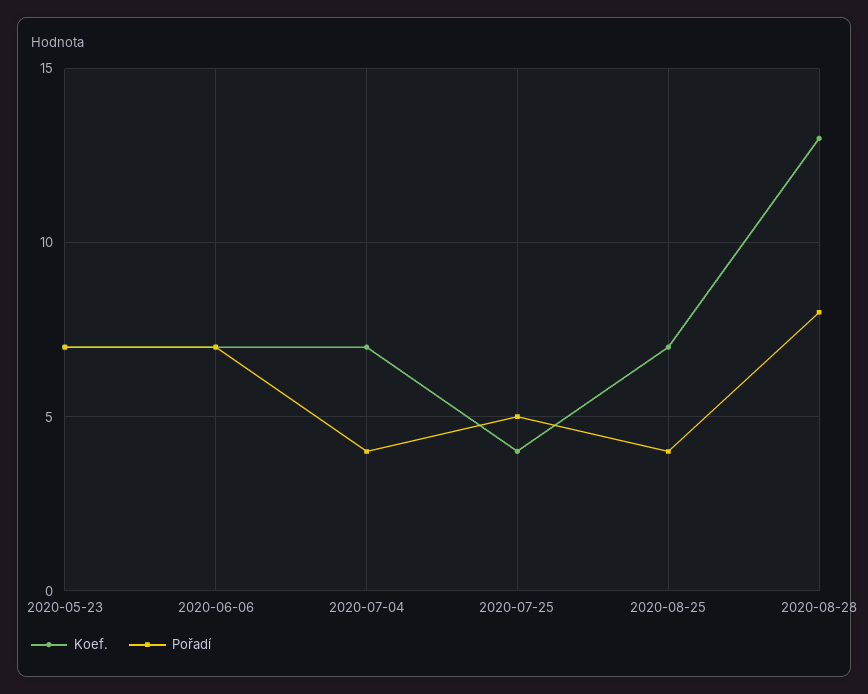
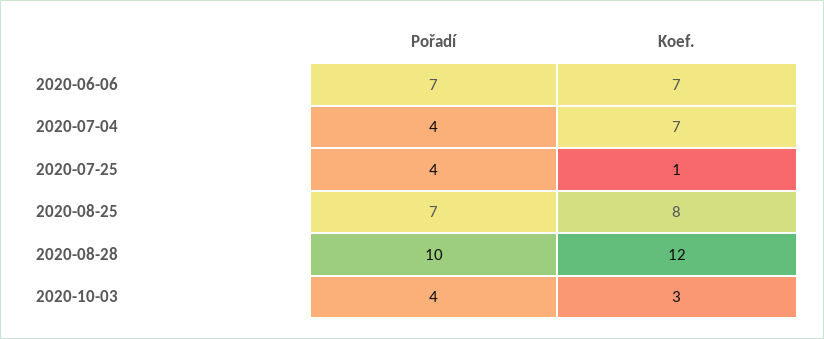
Koef., 2020-05-23: 7 -> none
Pořadí, 2020-05-23: 7 -> none
Koef., 2020-07-25: 4 -> 1
Pořadí, 2020-07-25: 5 -> 4
Koef., 2020-08-25: 7 -> 8
Pořadí, 2020-08-25: 4 -> 7
Koef., 2020-08-28: 13 -> 12
Pořadí, 2020-08-28: 8 -> 10
Pořadí, 2020-10-03: none -> 4
Koef., 2020-10-03: none -> 3

